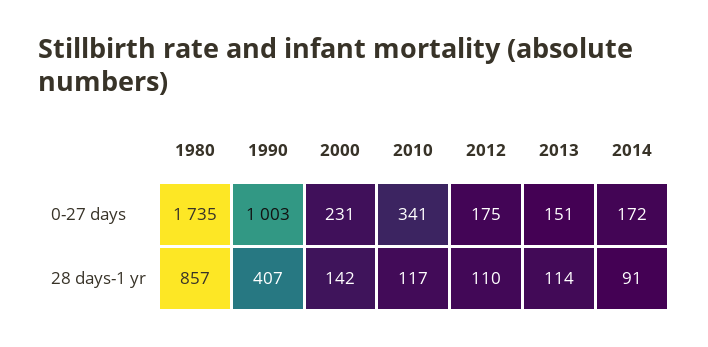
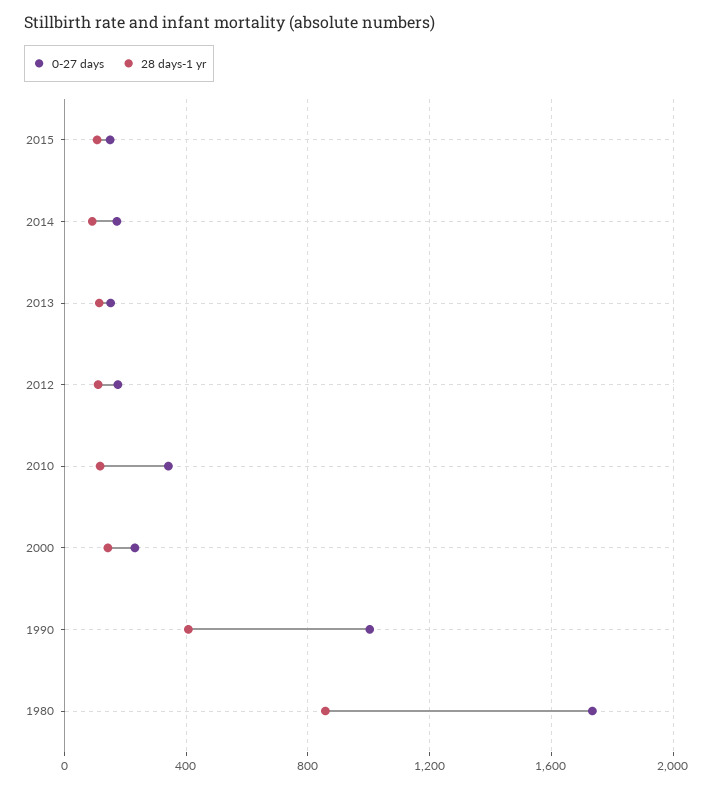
0-27 days, 2015: none -> 150
28 days-1 yr, 2015: none -> 100

